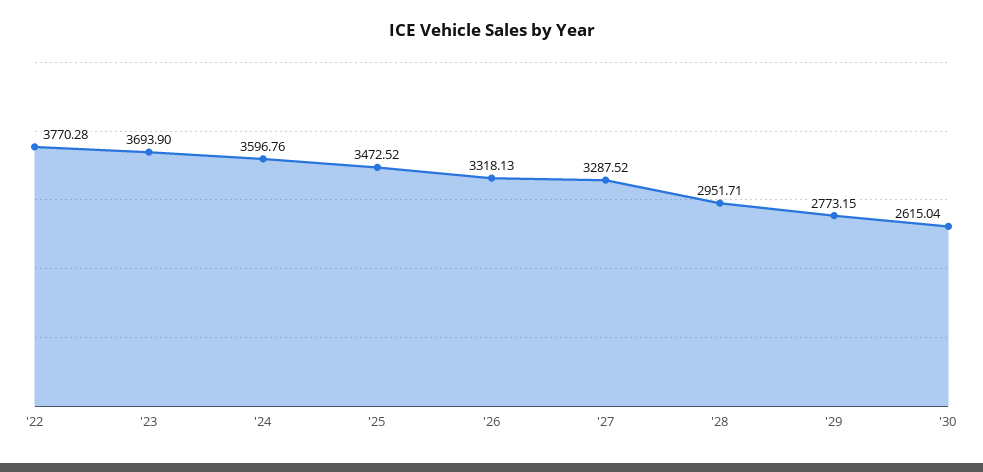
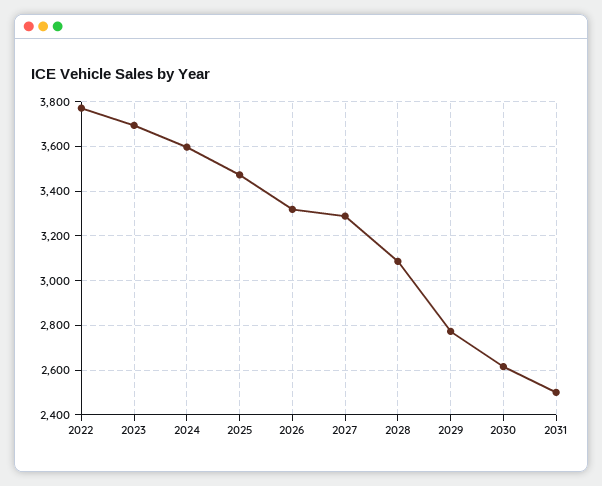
'28: 2951.71 -> 3100
2031: none -> 2500

